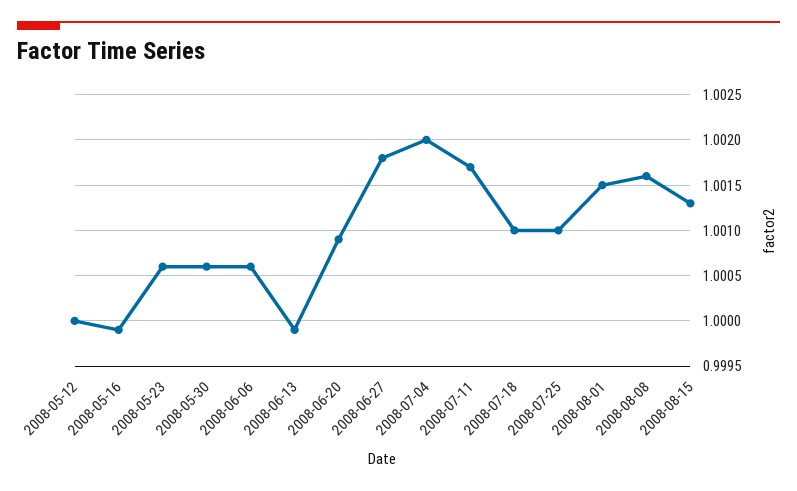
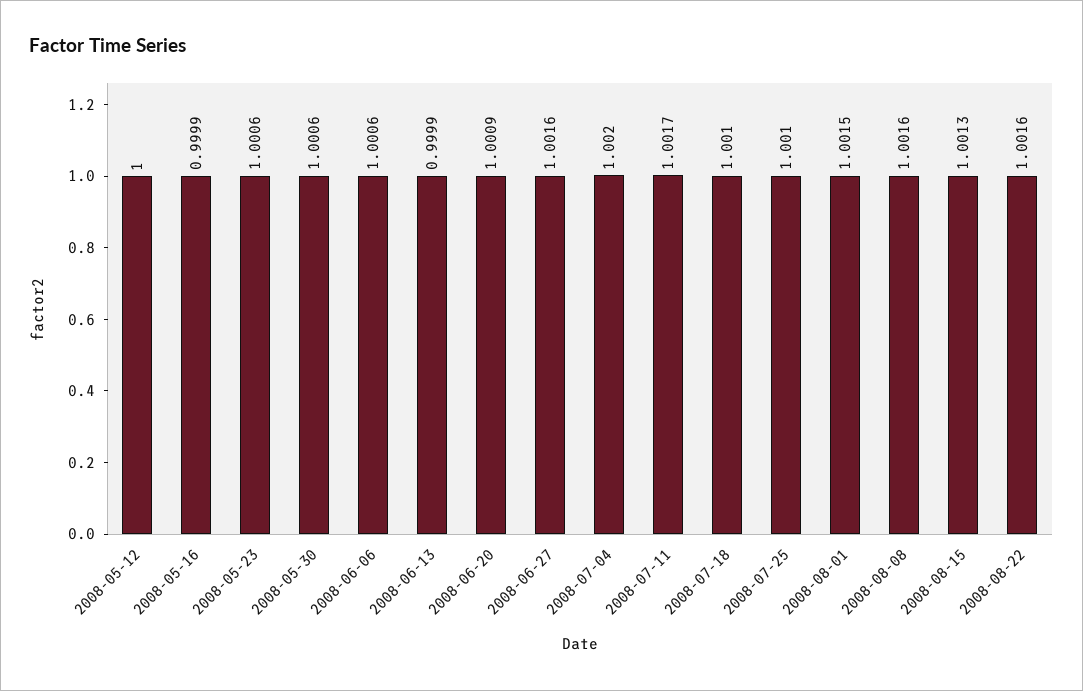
2008-06-27: 1.0018 -> 1.0016
2008-08-22: none -> 1.0016

